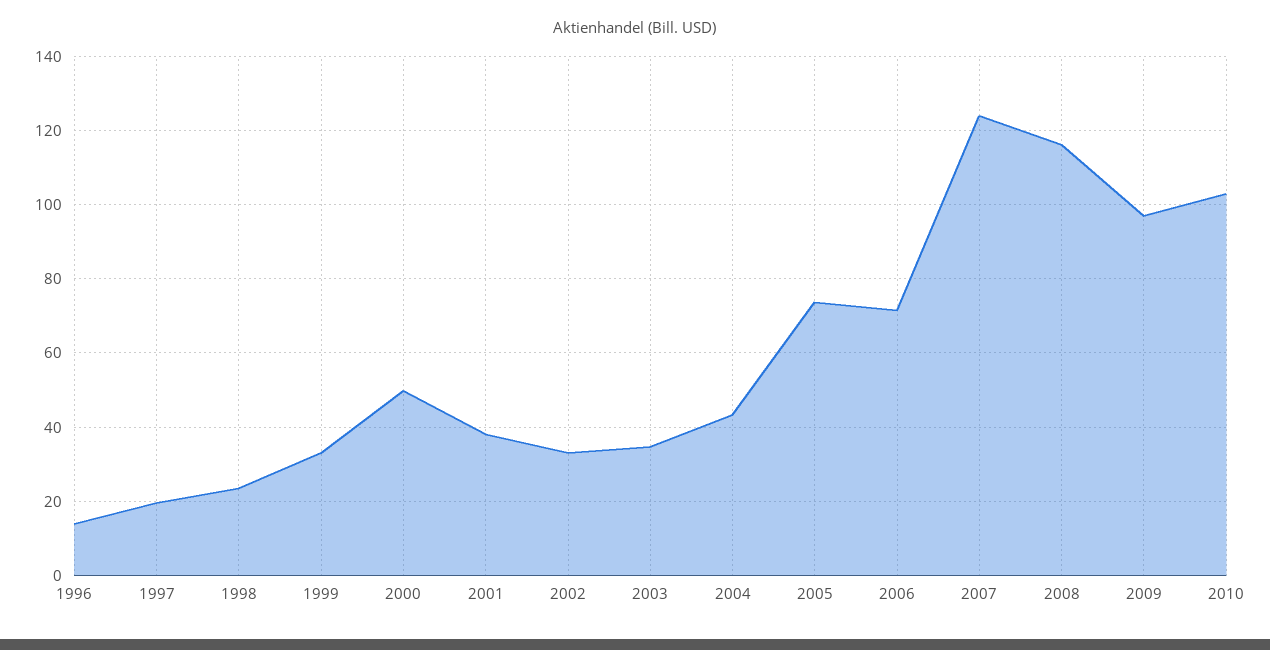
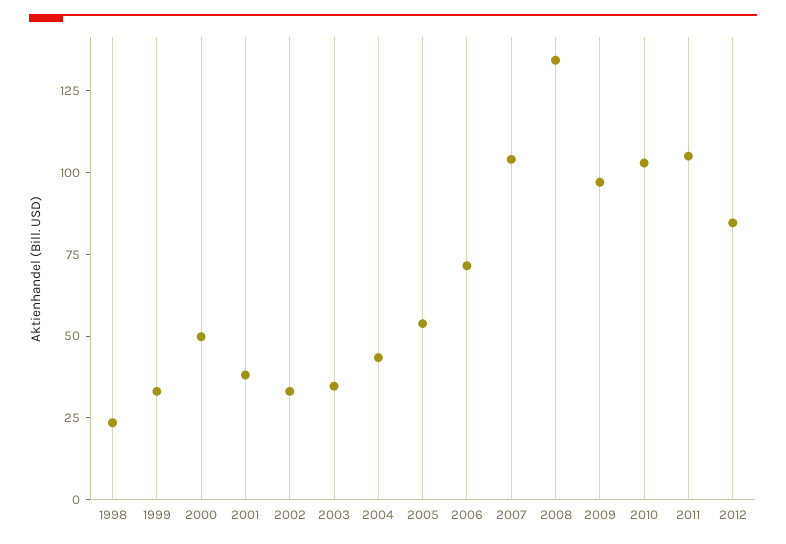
1996: 14 -> none
1997: 20 -> none
2005: 74 -> 55
2007: 124 -> 105
2008: 116 -> 135
2011: none -> 105
2012: none -> 85

